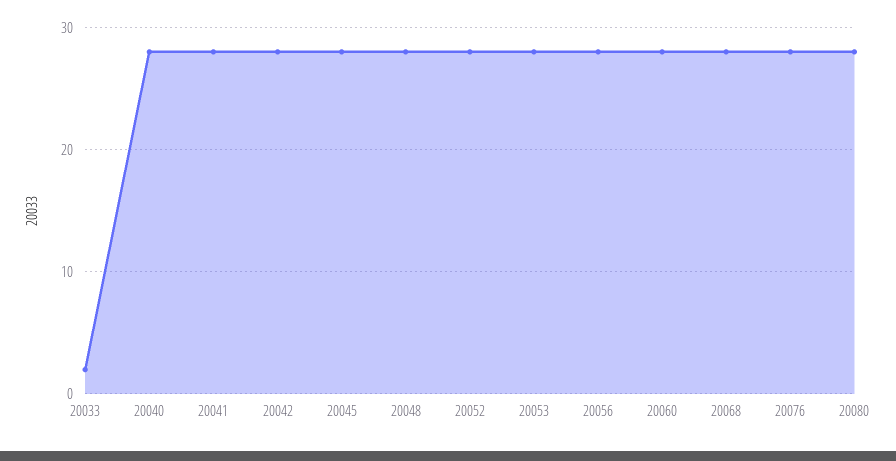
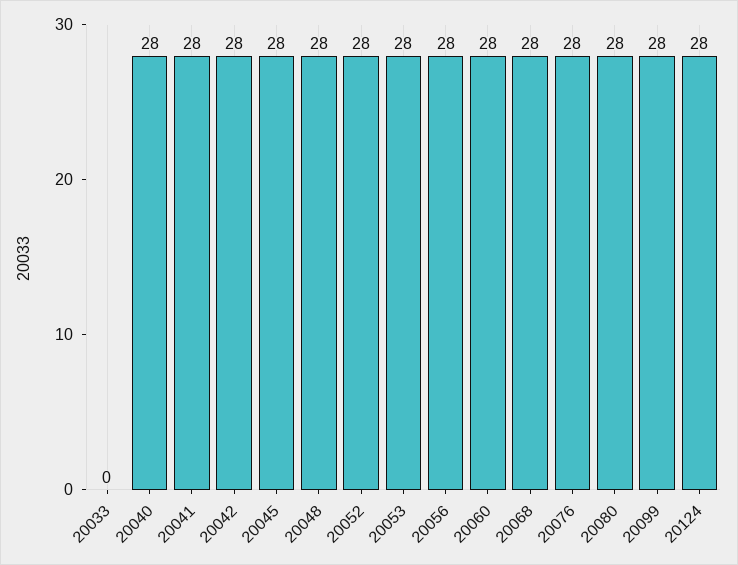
20033: 2 -> 0
20099: none -> 28
20124: none -> 28

